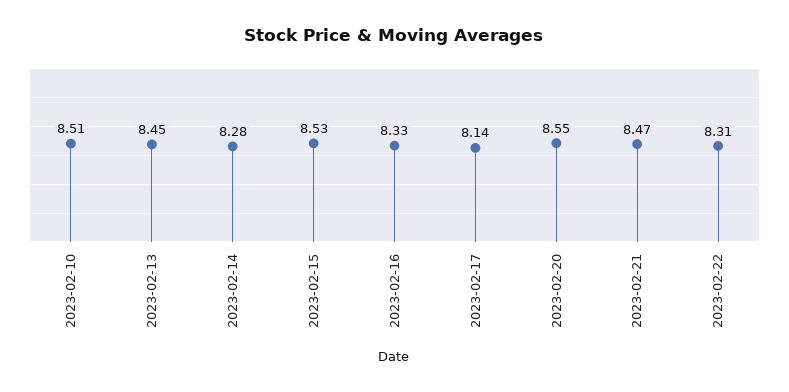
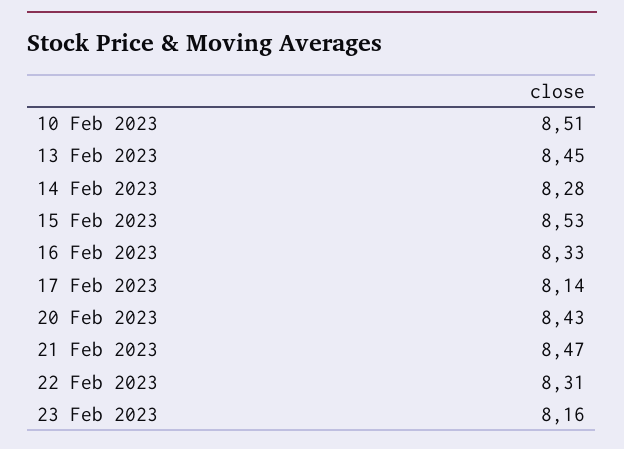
2023-02-20: 8.55 -> 8.43
23 Feb 2023: none -> 8.16

